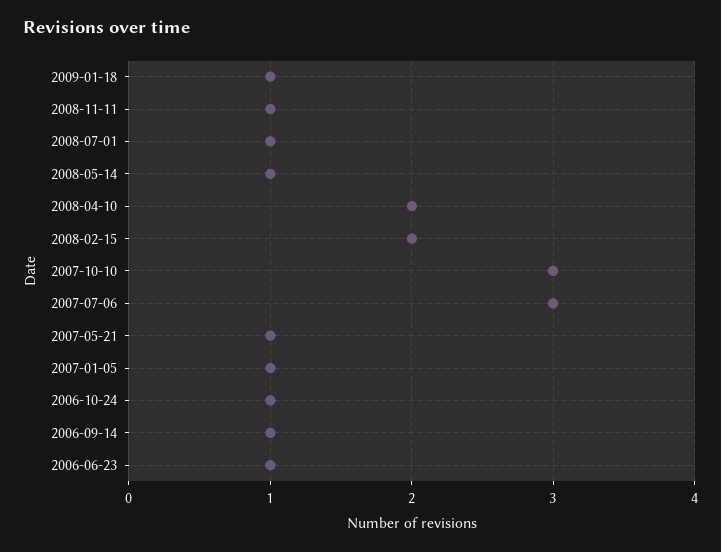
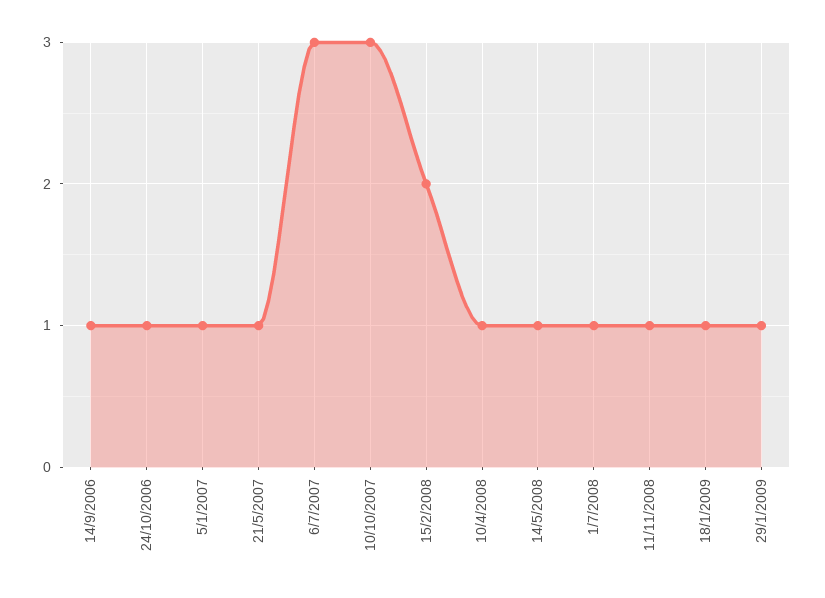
2008-04-10: 2 -> 1
2006-06-23: 1 -> none
29/1/2009: none -> 1

